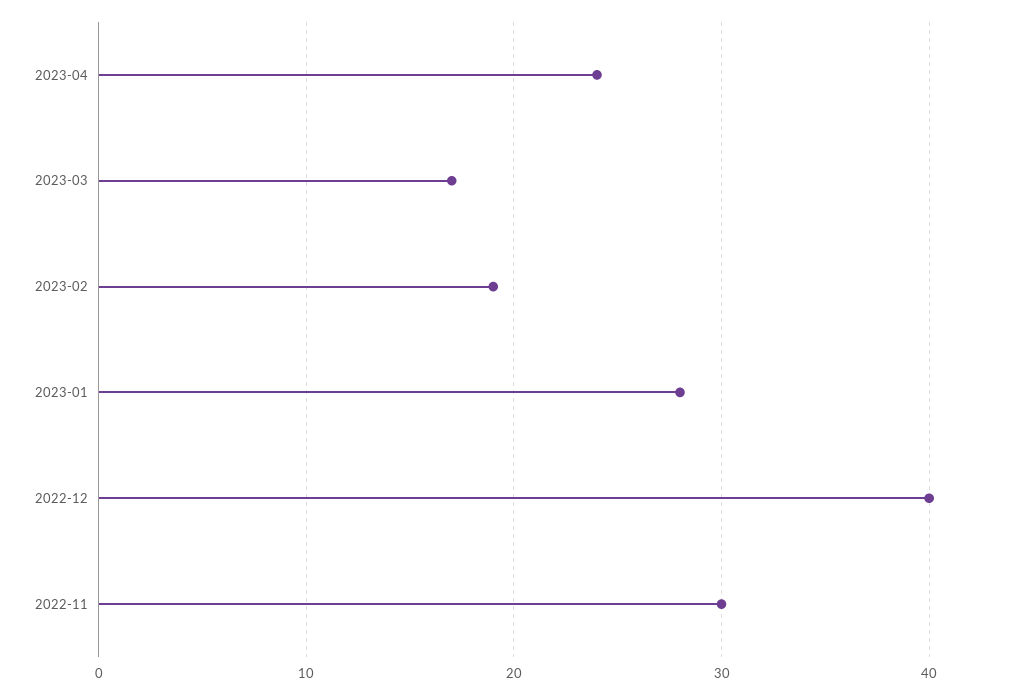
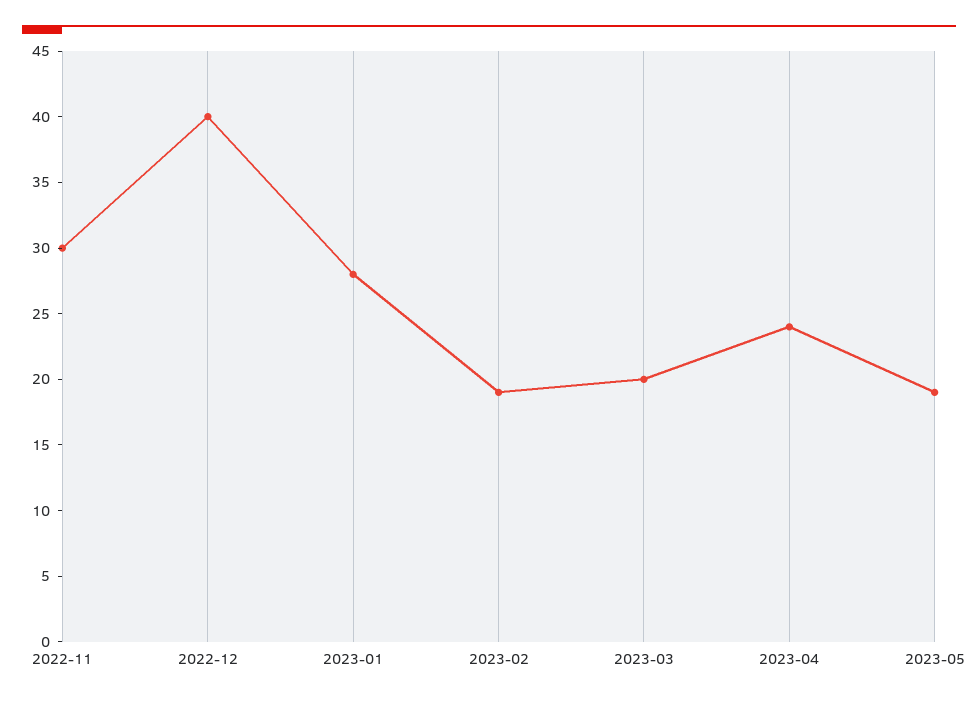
2023-03: 17 -> 20
2023-05: none -> 19

